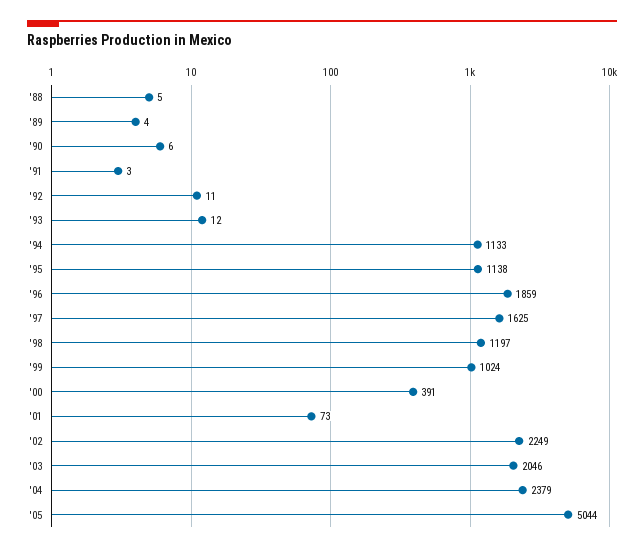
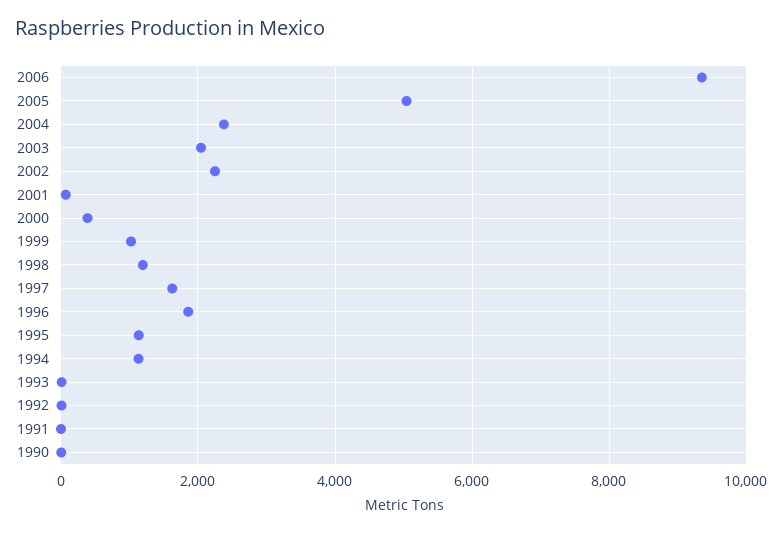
'88: 5 -> none
'89: 4 -> none
2006: none -> 9400

